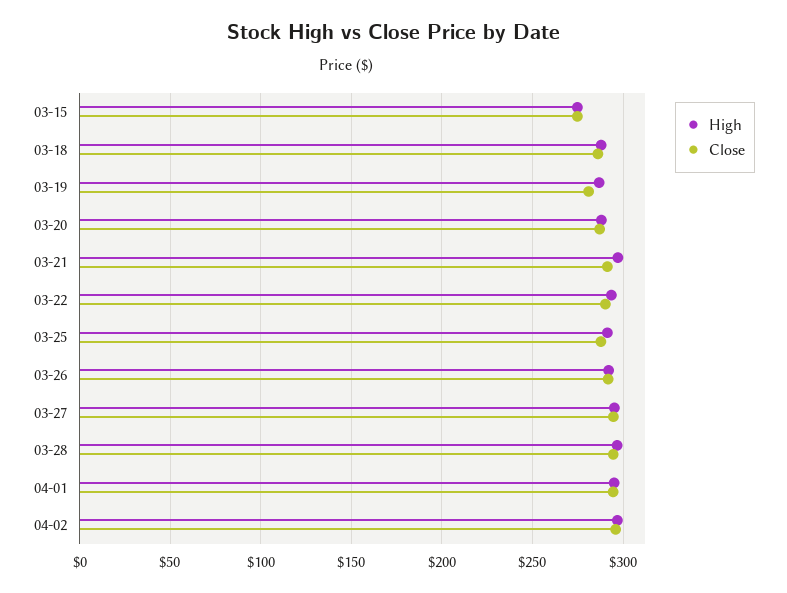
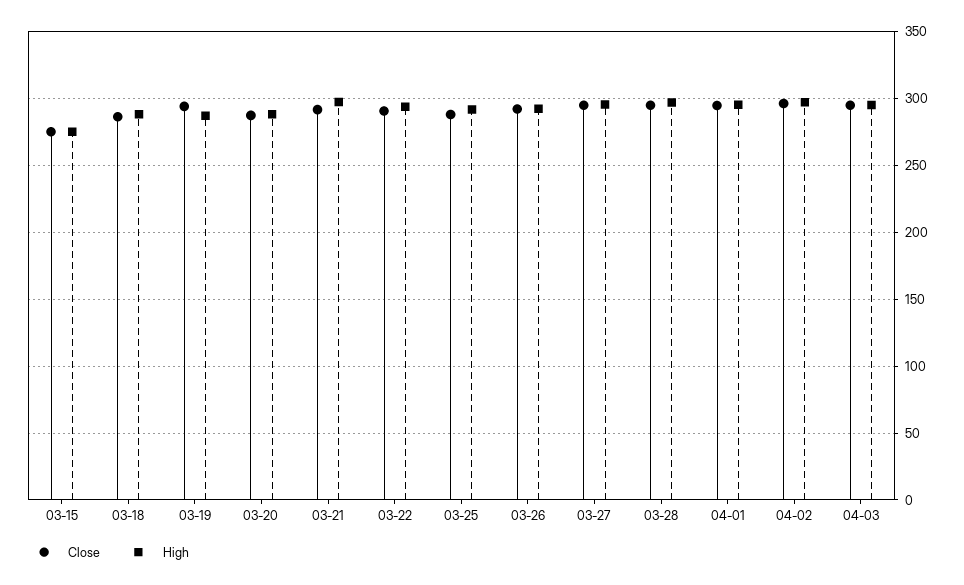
Close, 03-19: 280 -> 295
Close, 04-03: none -> 295
High, 04-03: none -> 295

